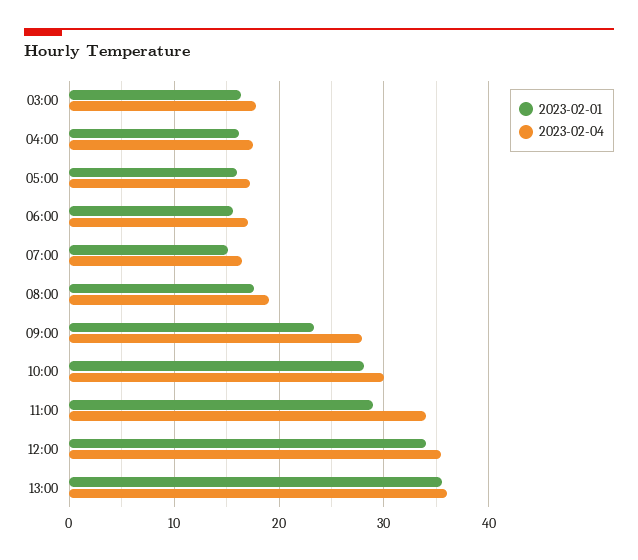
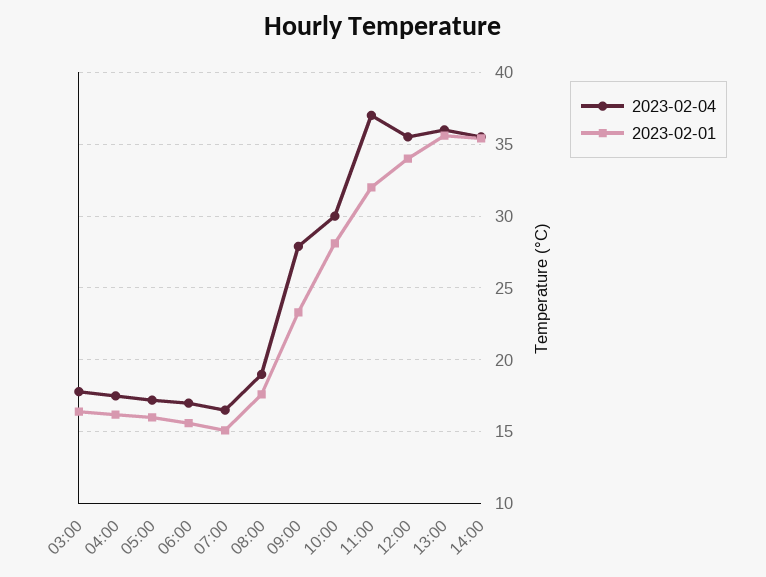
2023-02-01, 11:00: 29 -> 32
2023-02-04, 11:00: 34 -> 37
2023-02-04, 14:00: none -> 35.5
2023-02-01, 14:00: none -> 35.5

